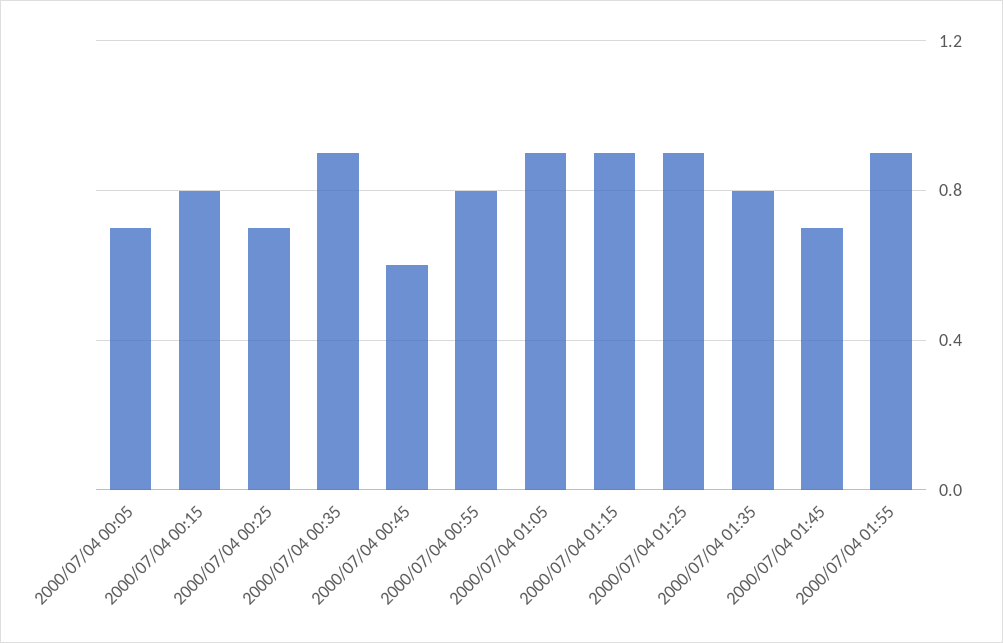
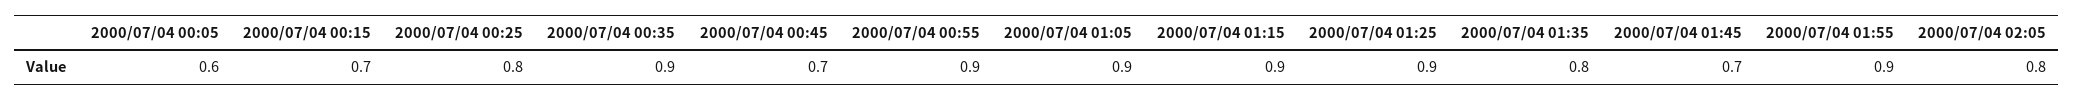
2000/07/04 00:05: 0.7 -> 0.6
2000/07/04 00:15: 0.8 -> 0.7
2000/07/04 00:25: 0.7 -> 0.8
2000/07/04 00:45: 0.6 -> 0.7
2000/07/04 00:55: 0.8 -> 0.9
2000/07/04 02:05: none -> 0.8

